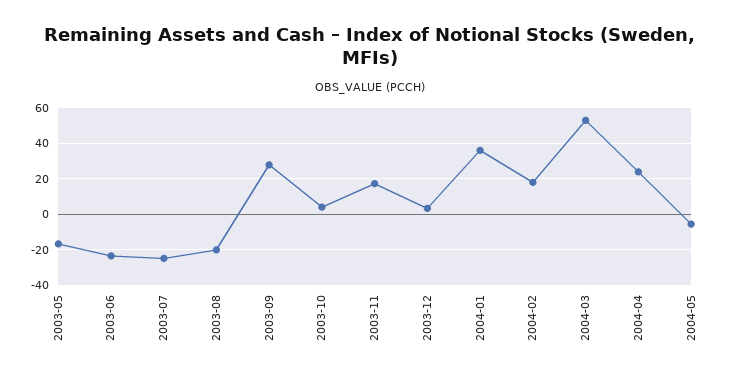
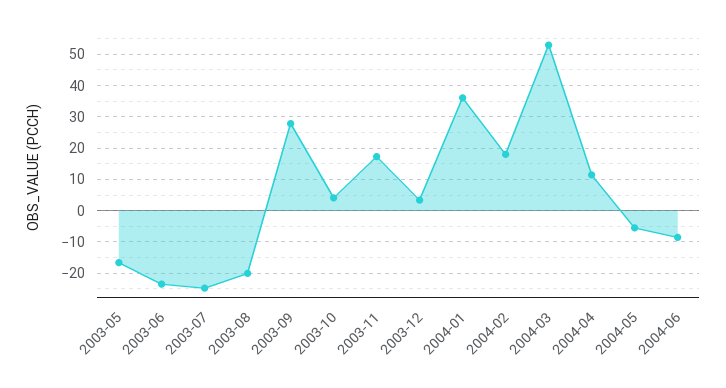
2004-04: 25 -> 12
2004-06: none -> -8

